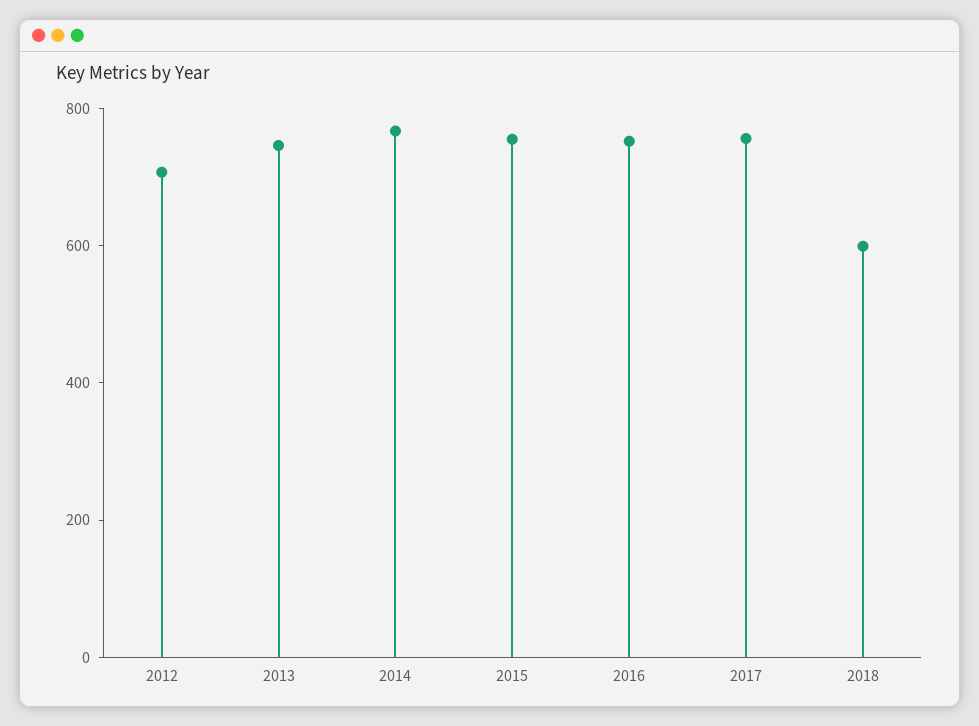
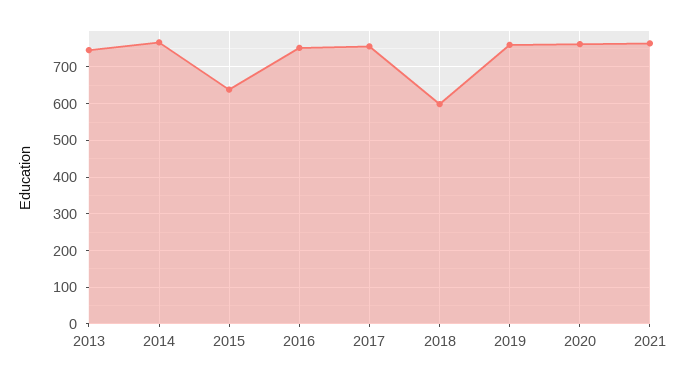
2012: 700 -> none
2015: 750 -> 640
2019: none -> 760
2020: none -> 760
2021: none -> 760

